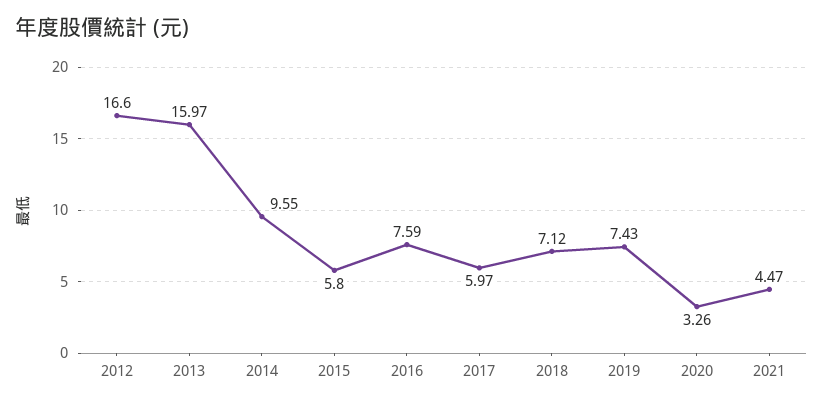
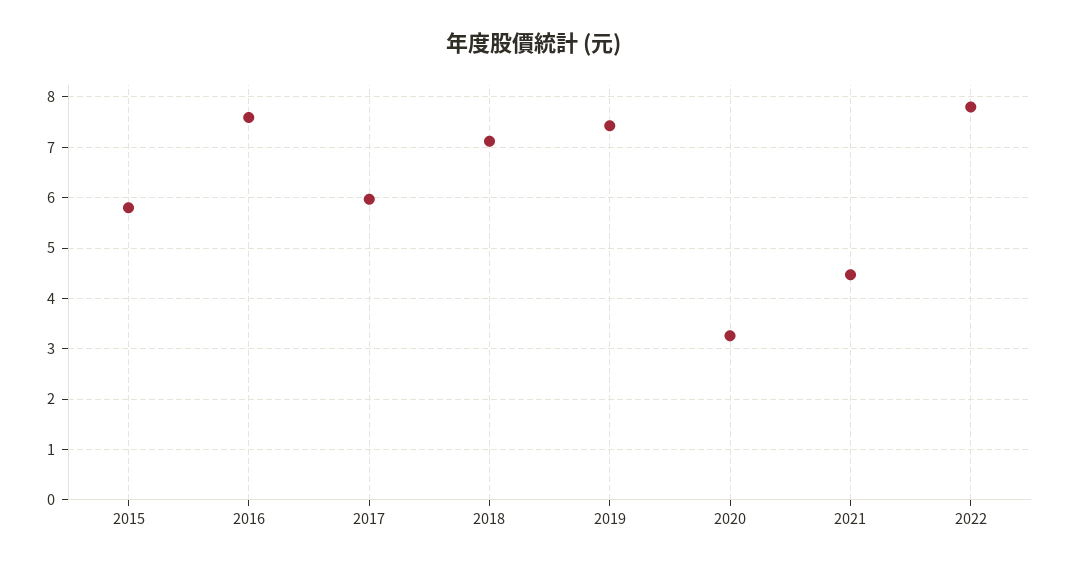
2012: 16.6 -> none
2013: 15.97 -> none
2014: 9.55 -> none
2022: none -> 7.8

